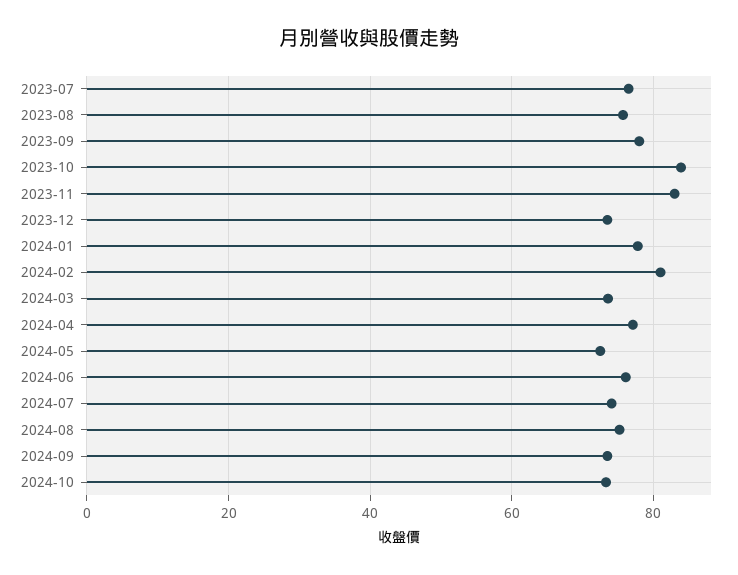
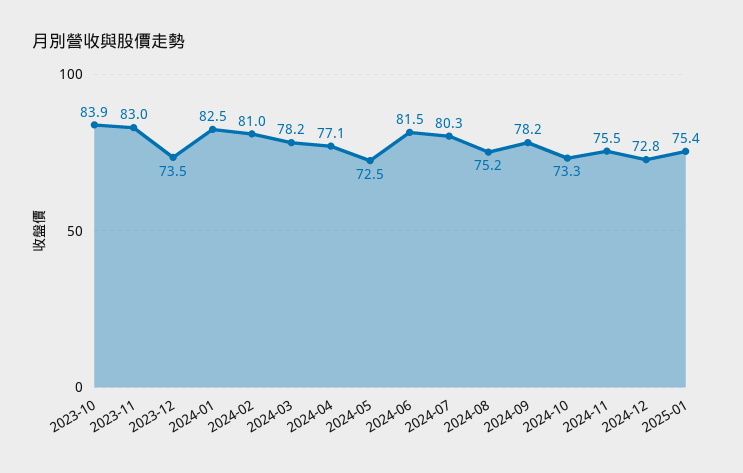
2023-07: 76 -> none
2023-08: 76 -> none
2023-09: 78 -> none
2024-01: 78 -> 82.5
2024-03: 74 -> 78.2
2024-06: 76 -> 81.5
2024-07: 74 -> 80.3
2024-09: 74 -> 78.2
2024-11: none -> 75.5
2024-12: none -> 72.8
2025-01: none -> 75.4

